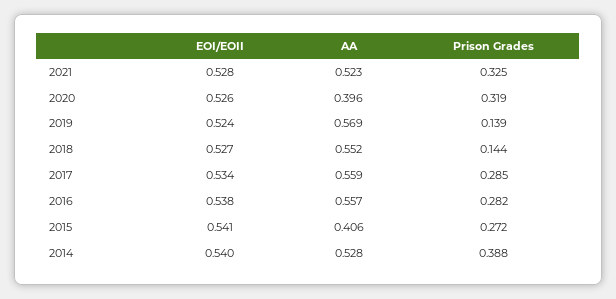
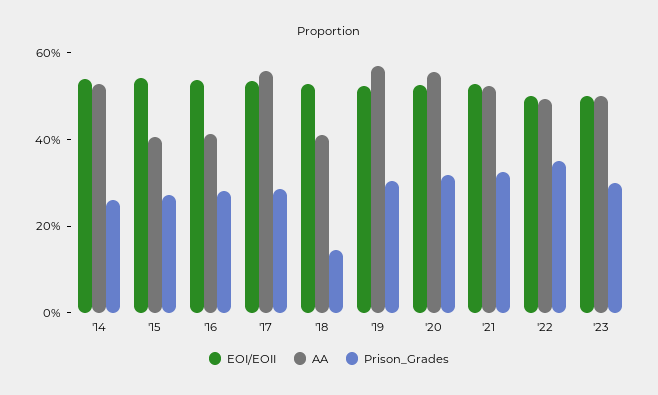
AA, 2020: 0.396 -> 0.55
Prison Grades, 2019: 0.139 -> 0.3
AA, 2018: 0.552 -> 0.4
AA, 2016: 0.557 -> 0.4
Prison Grades, 2014: 0.388 -> 0.25
EOI/EOII, '22: none -> 0.5
AA, '22: none -> 0.5
Prison Grades, '22: none -> 0.35
EOI/EOII, '23: none -> 0.5
AA, '23: none -> 0.5
Prison Grades, '23: none -> 0.3

